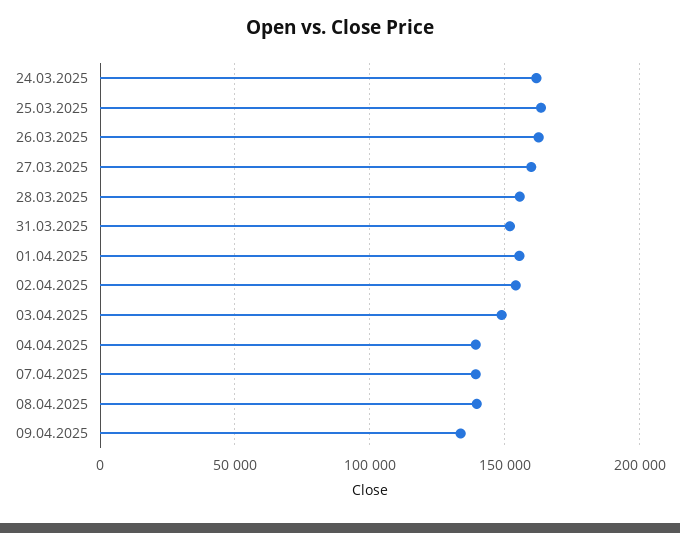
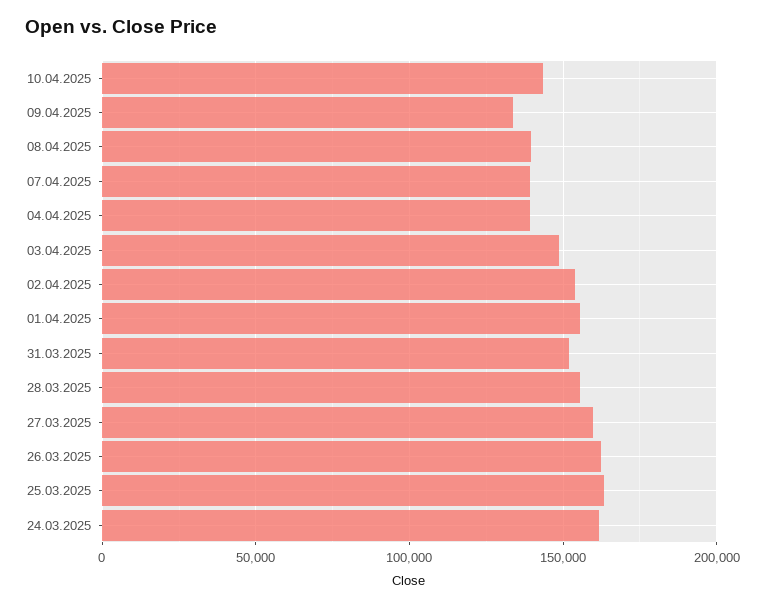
10.04.2025: none -> 145000

